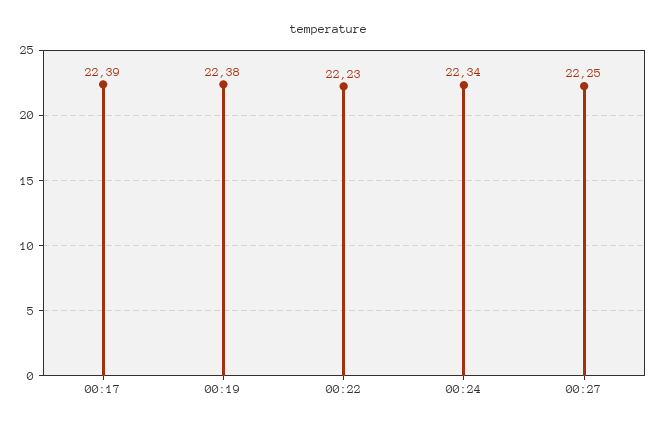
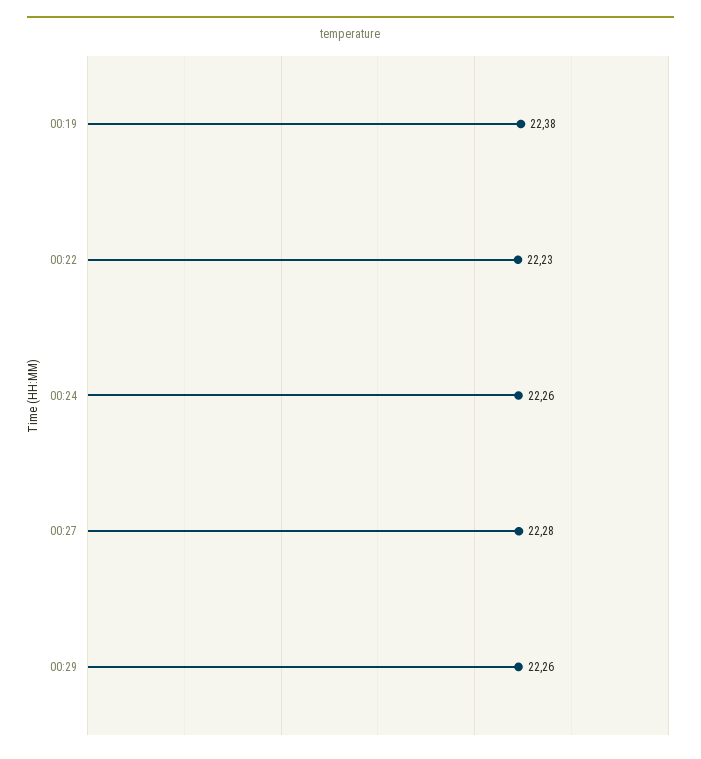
00:17: 22.39 -> none
00:24: 22.34 -> 22.26
00:27: 22.25 -> 22.28
00:29: none -> 22.26

